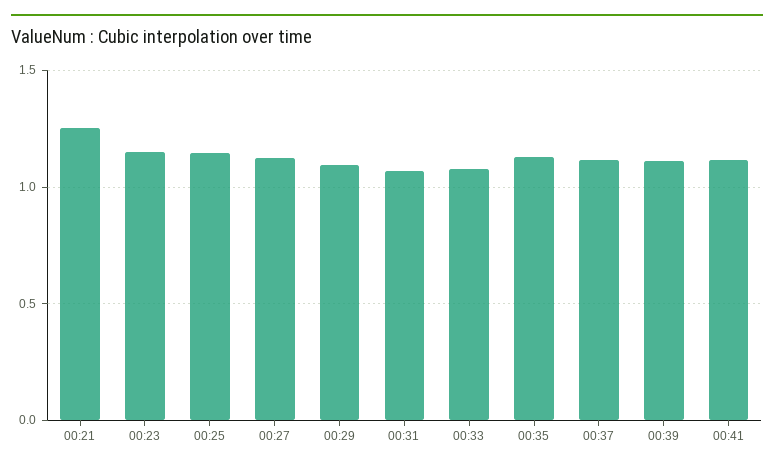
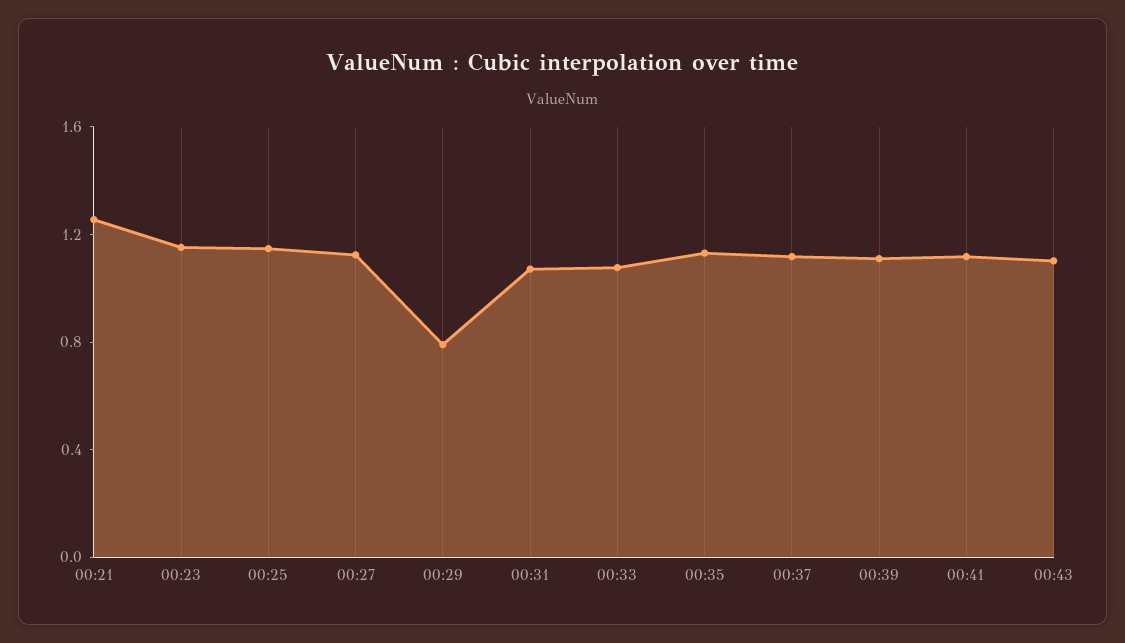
00:29: 1.1 -> 0.8
00:43: none -> 1.1

